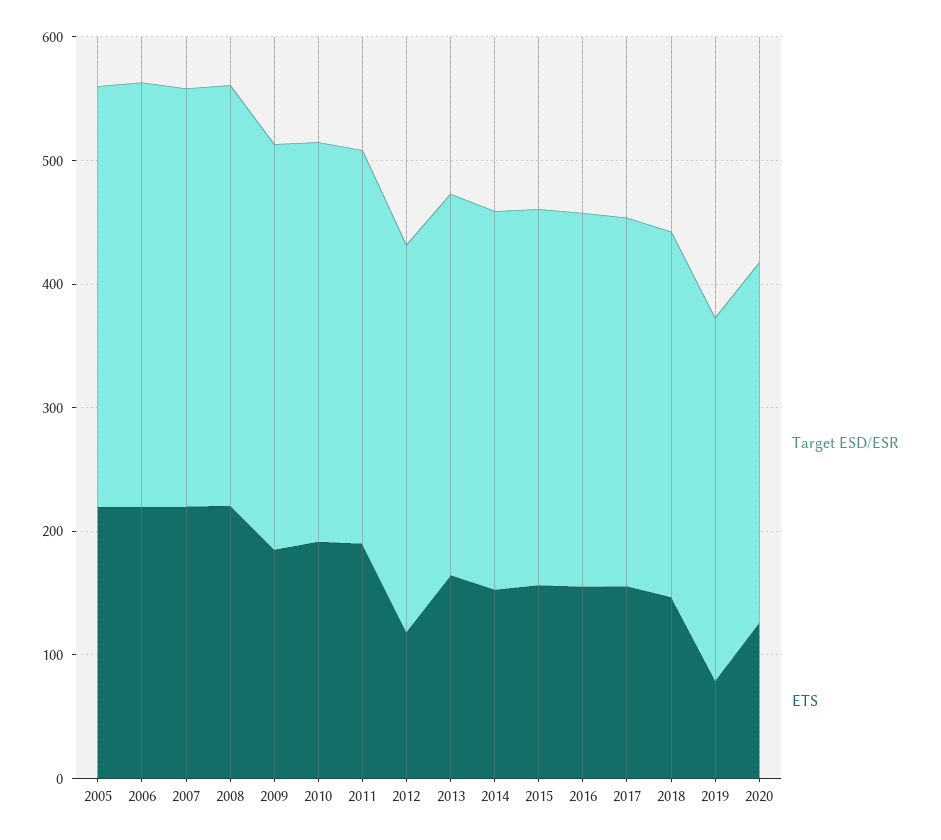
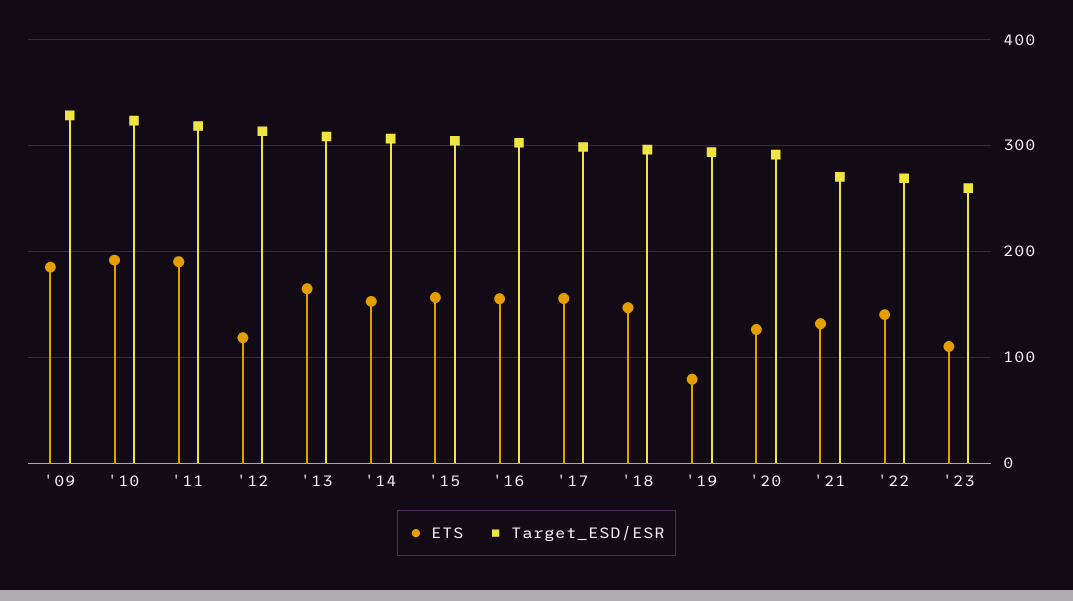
Target ESD/ESR, 2005: 340 -> none
ETS, 2005: 220 -> none
Target ESD/ESR, 2006: 340 -> none
ETS, 2006: 220 -> none
Target ESD/ESR, 2007: 340 -> none
ETS, 2007: 220 -> none
Target ESD/ESR, 2008: 340 -> none
ETS, 2008: 220 -> none
ETS, '21: none -> 130
Target ESD/ESR, '21: none -> 270
ETS, '22: none -> 140
Target ESD/ESR, '22: none -> 270
ETS, '23: none -> 110
Target ESD/ESR, '23: none -> 260

